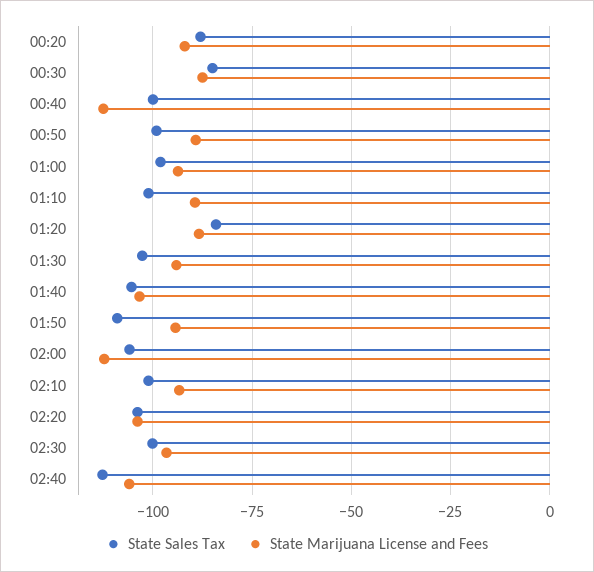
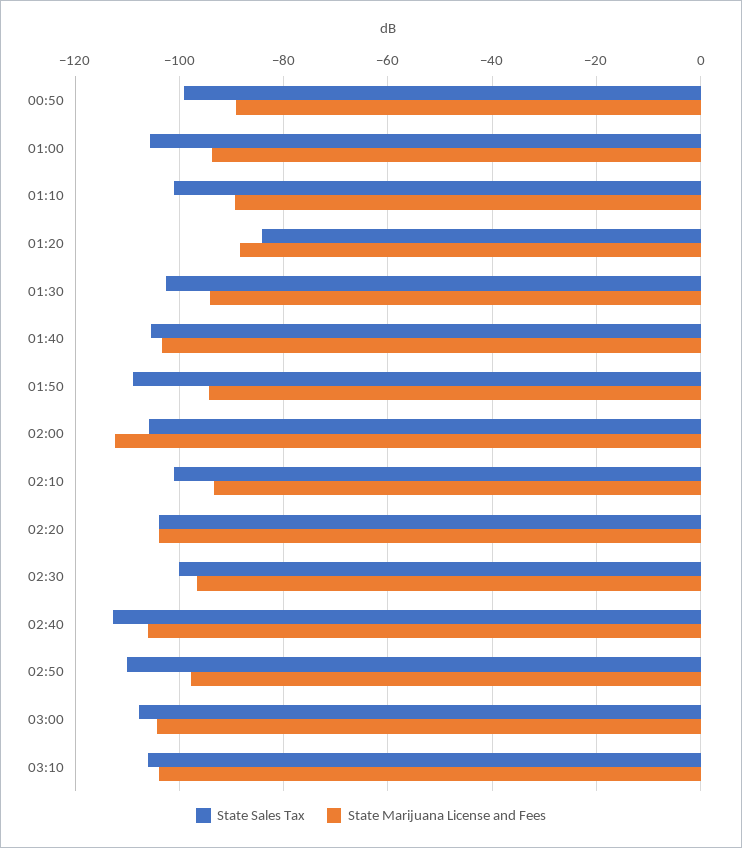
State Sales Tax, 00:20: -87.5 -> none
State Marijuana License and Fees, 00:20: -92.5 -> none
State Sales Tax, 00:30: -85 -> none
State Marijuana License and Fees, 00:30: -87.5 -> none
State Sales Tax, 00:40: -100 -> none
State Marijuana License and Fees, 00:40: -112.5 -> none
State Sales Tax, 01:00: -97.5 -> -106
State Sales Tax, 02:50: none -> -110
State Marijuana License and Fees, 02:50: none -> -98
State Sales Tax, 03:00: none -> -108
State Marijuana License and Fees, 03:00: none -> -104
State Sales Tax, 03:10: none -> -106
State Marijuana License and Fees, 03:10: none -> -104

